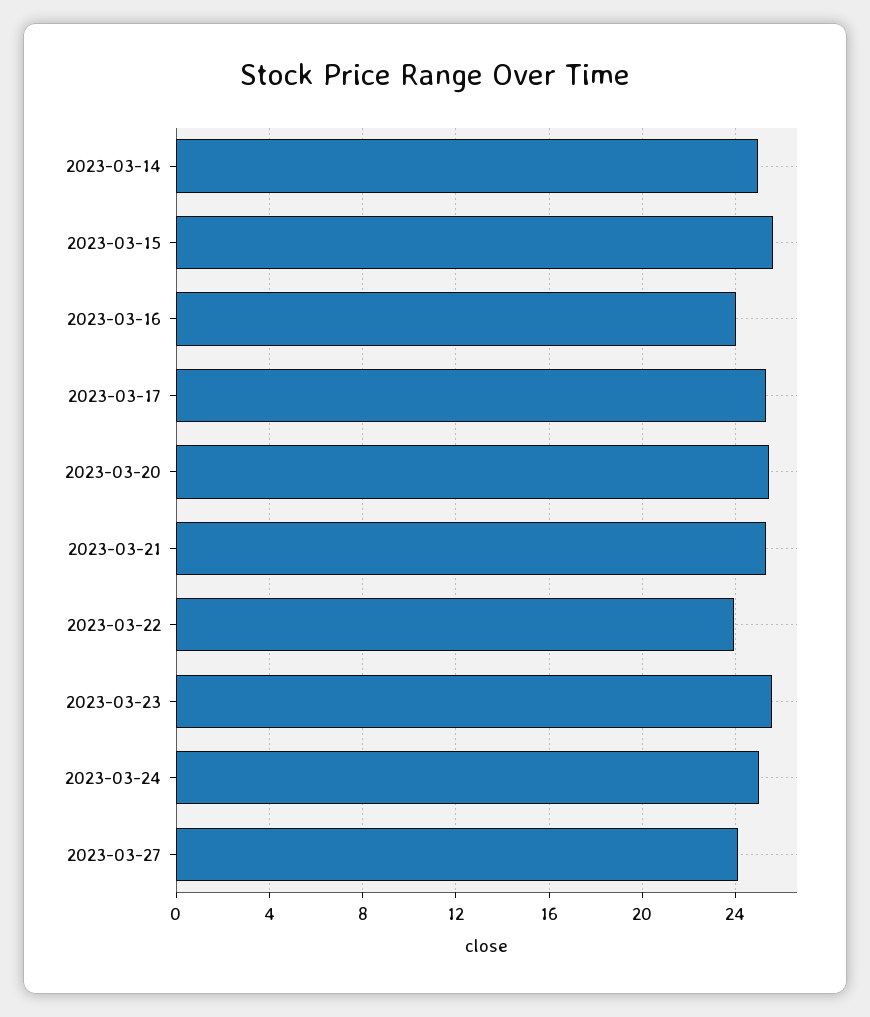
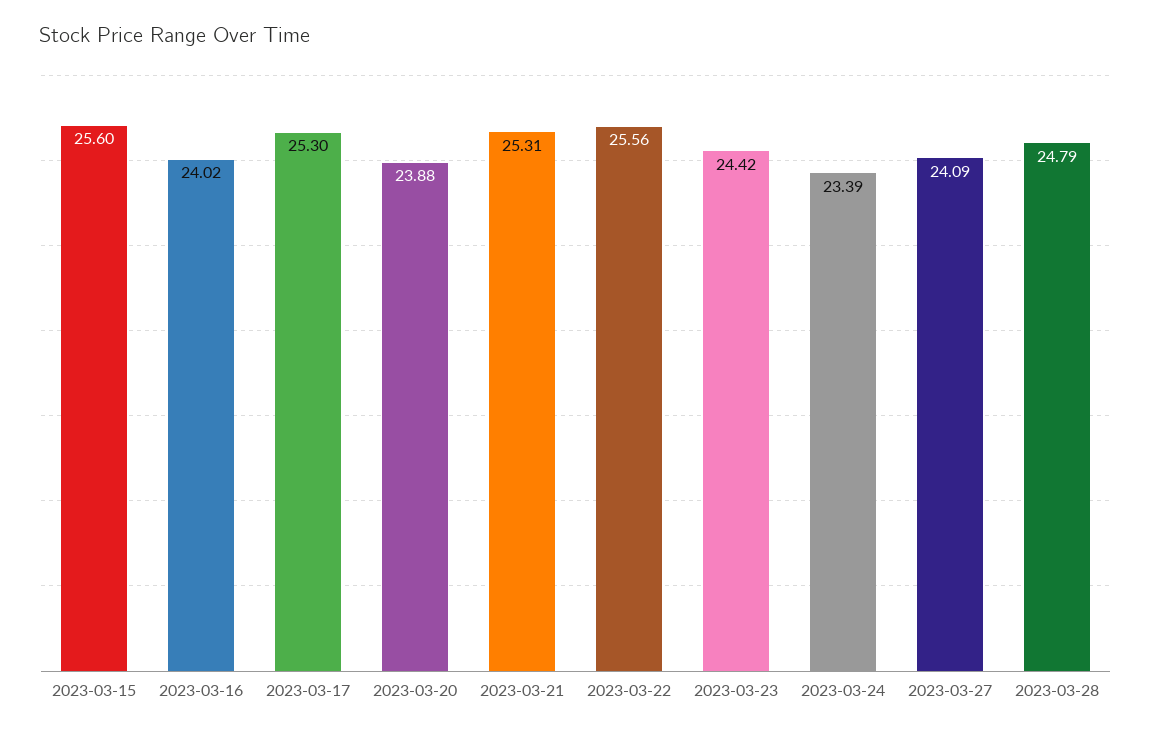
2023-03-14: 25 -> none
2023-03-20: 25.5 -> 23.88
2023-03-22: 24 -> 25.56
2023-03-23: 25.5 -> 24.42
2023-03-24: 25 -> 23.39
2023-03-28: none -> 24.79

